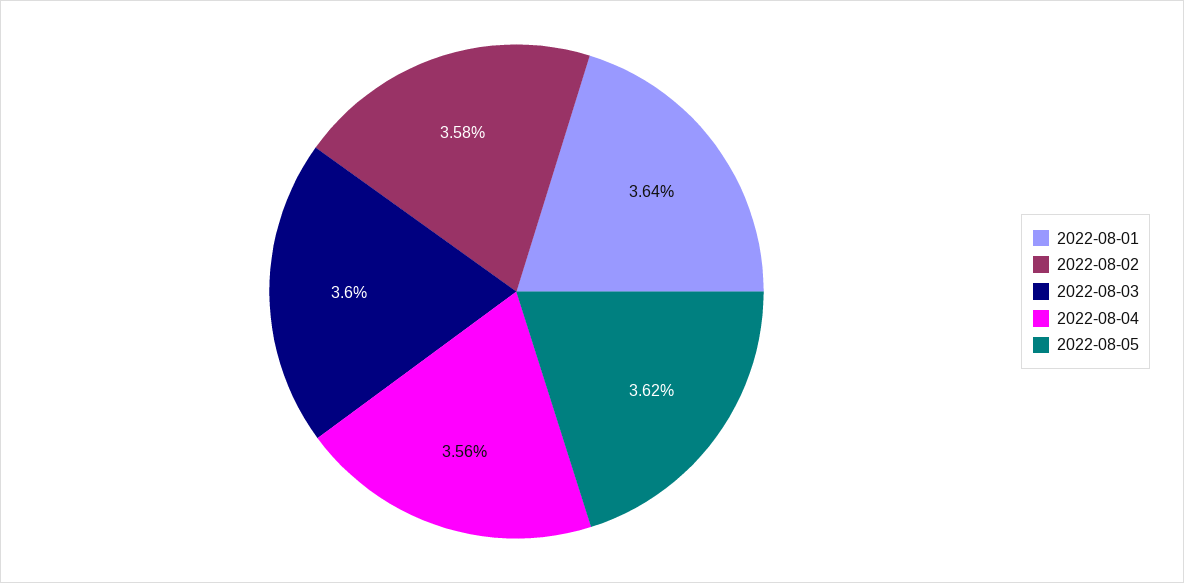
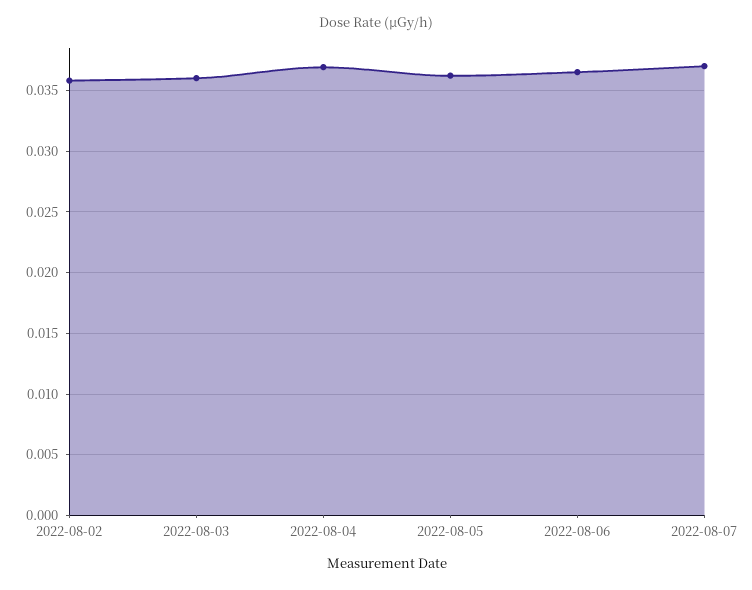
2022-08-01: 0.0364 -> none
2022-08-04: 0.0356 -> 0.037
2022-08-06: none -> 0.0365
2022-08-07: none -> 0.037

